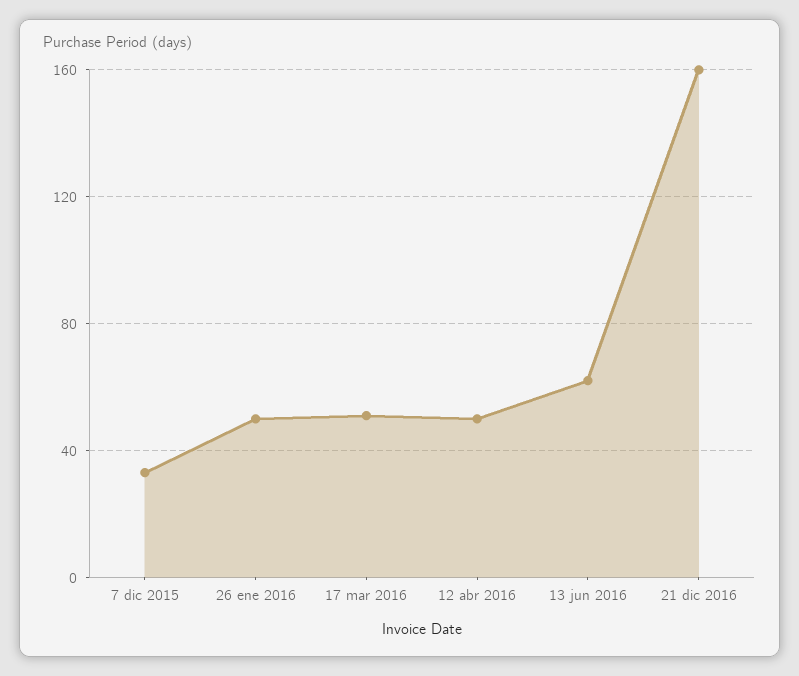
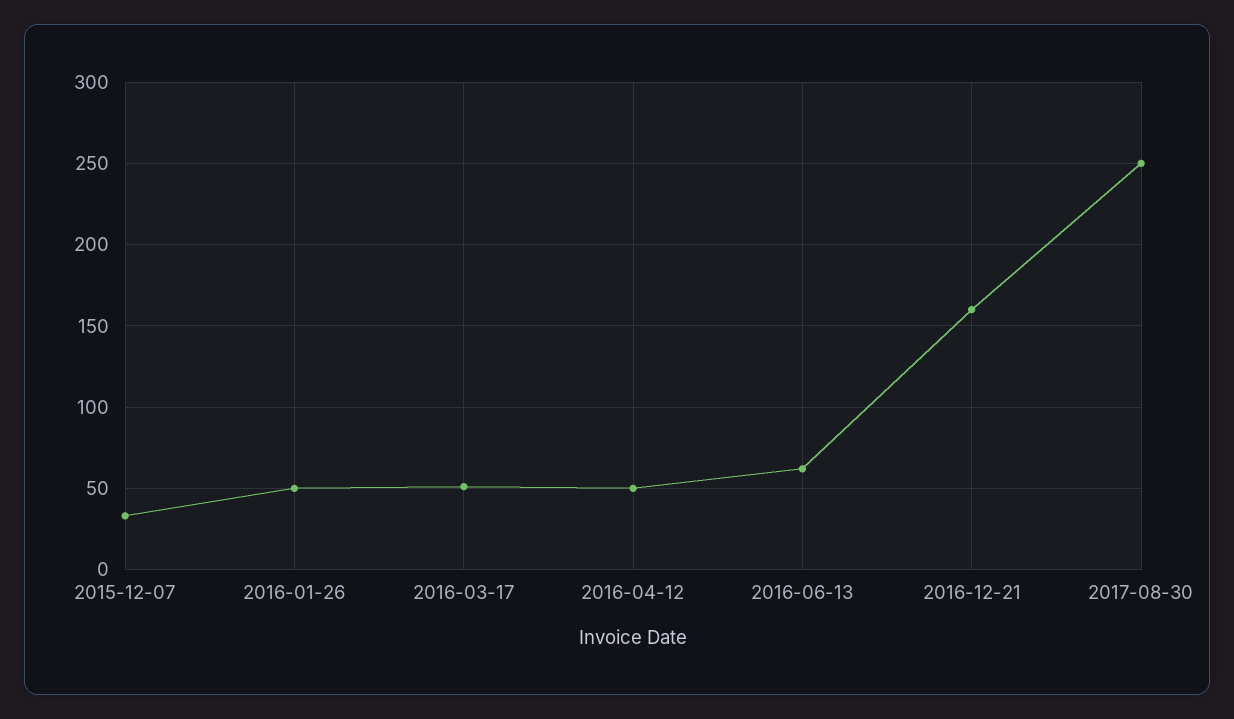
2017-08-30: none -> 250

